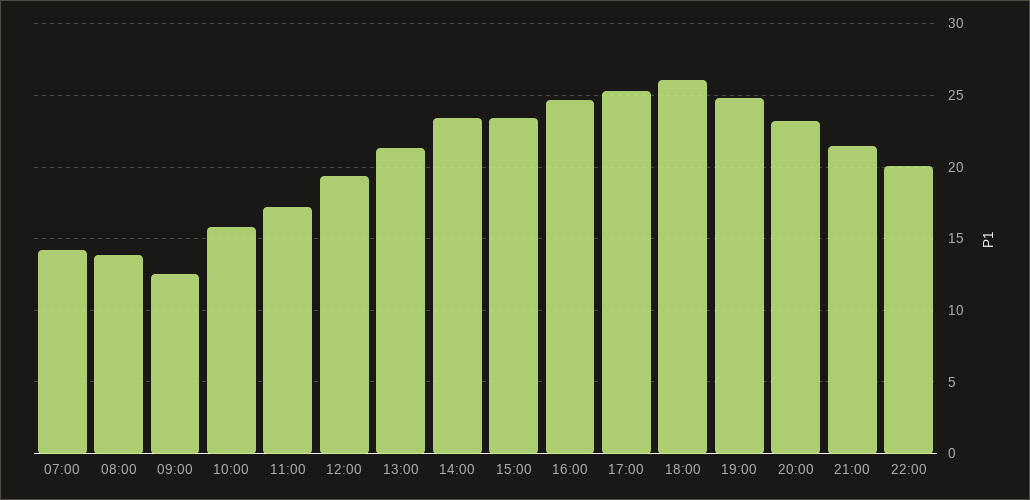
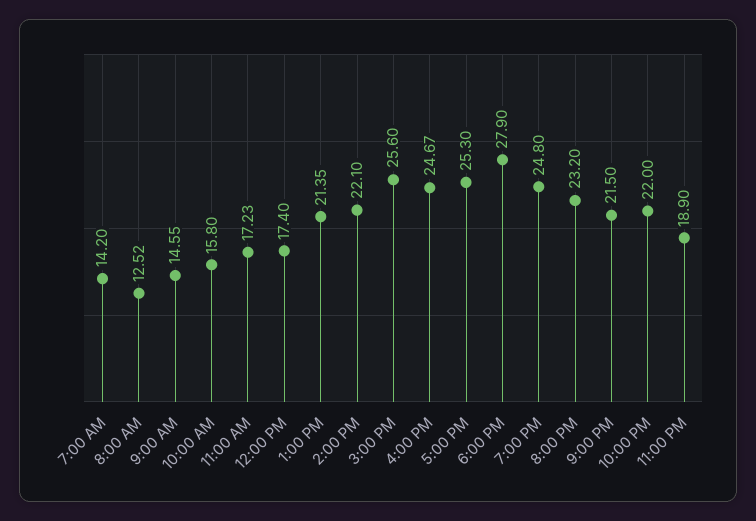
08:00: 14 -> 12.52
09:00: 12.5 -> 14.55
12:00: 19.5 -> 17.4
14:00: 23.5 -> 22.1
15:00: 23.5 -> 25.6
18:00: 26 -> 27.9
22:00: 20 -> 22
11:00 PM: none -> 18.9

